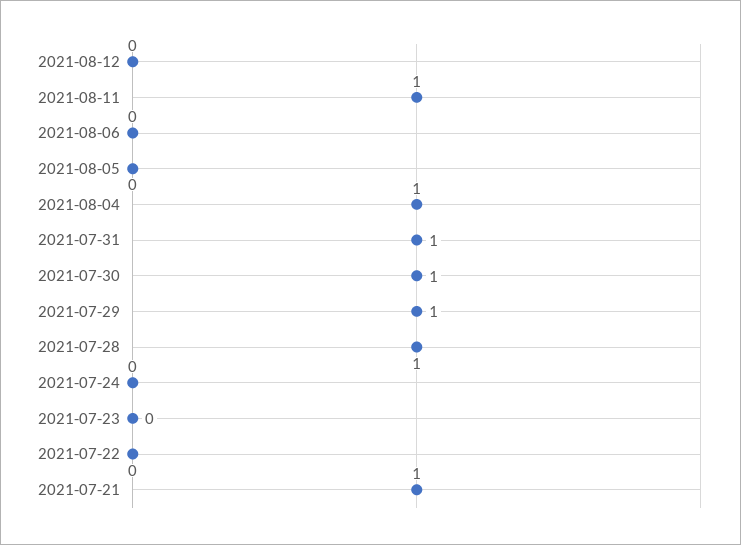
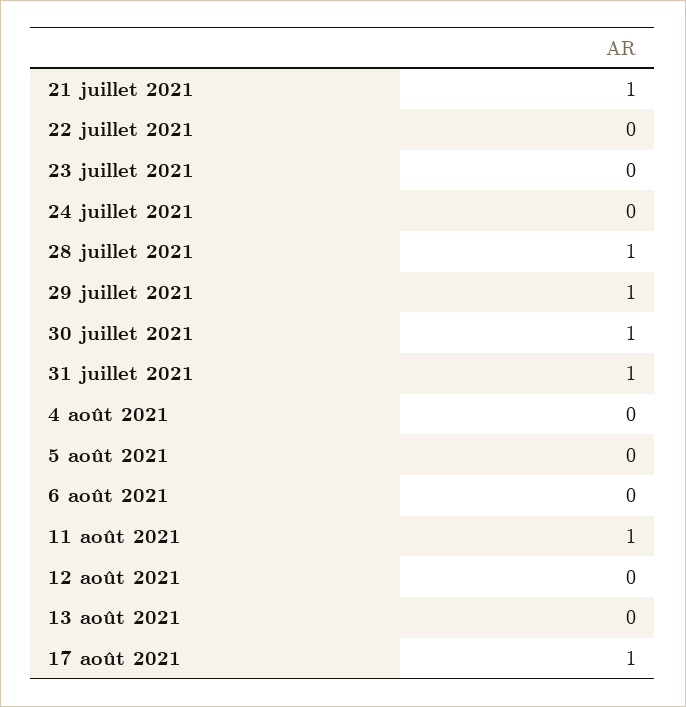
2021-08-04: 1 -> 0
13 août 2021: none -> 0
17 août 2021: none -> 1

